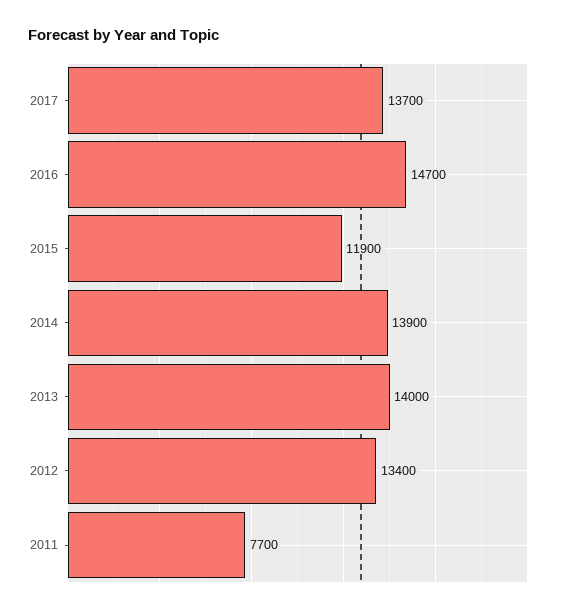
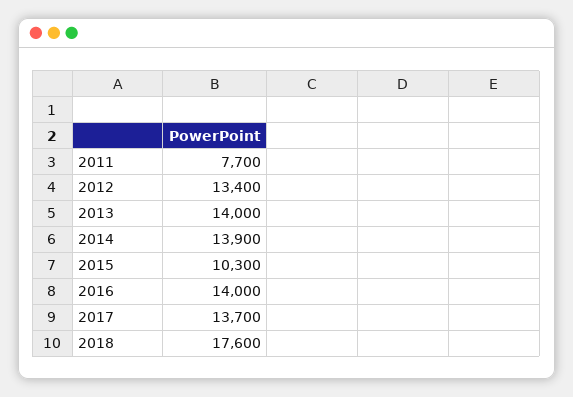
2016: 14700 -> 14000
2015: 11900 -> 10300
2018: none -> 17600

